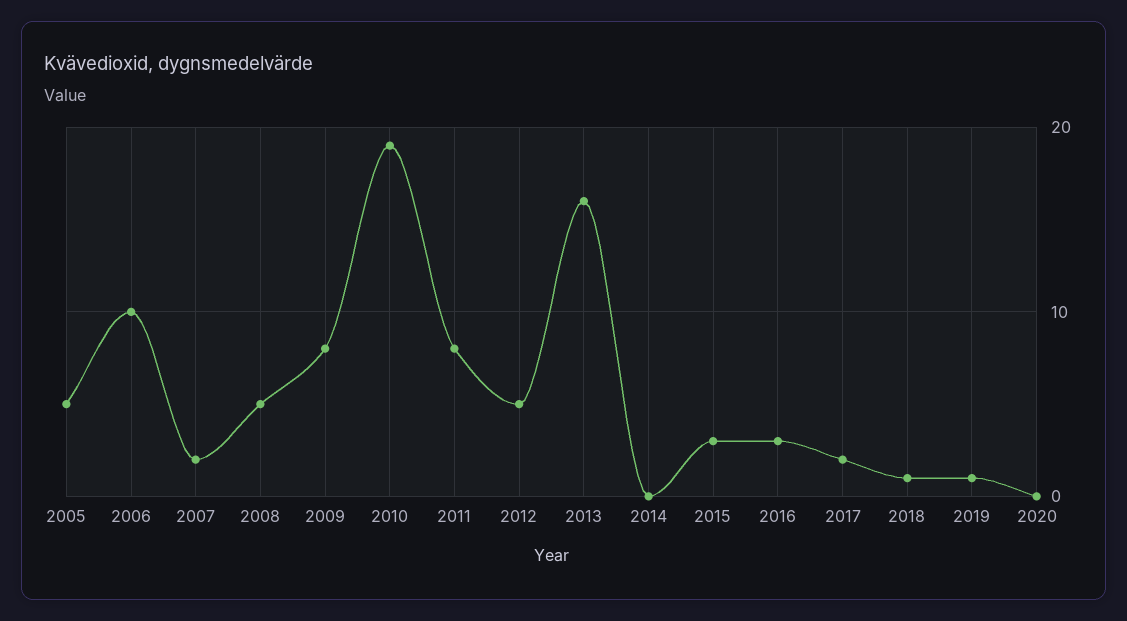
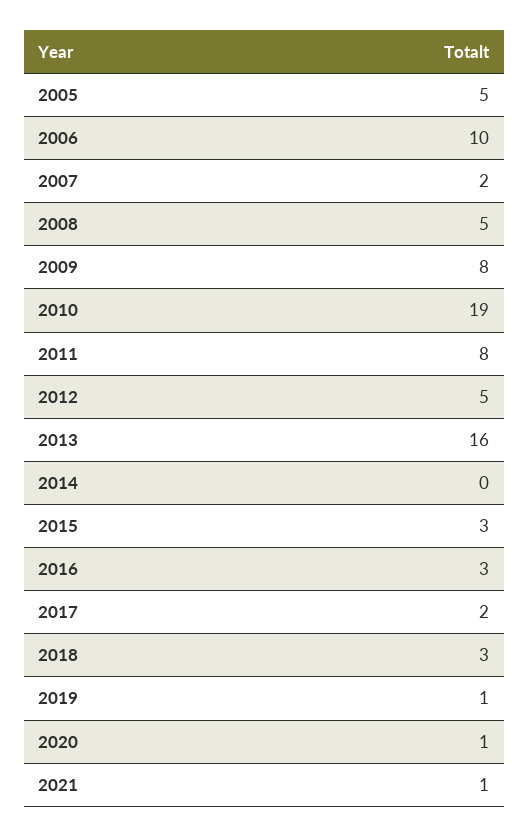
2018: 1 -> 3
2020: 0 -> 1
2021: none -> 1

